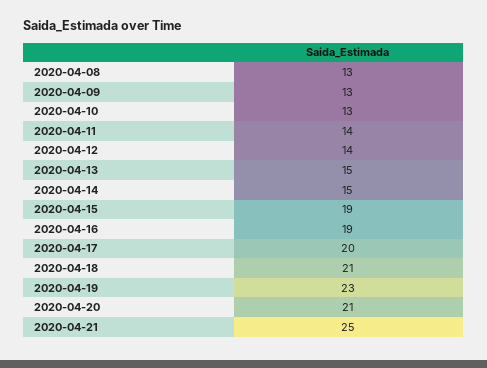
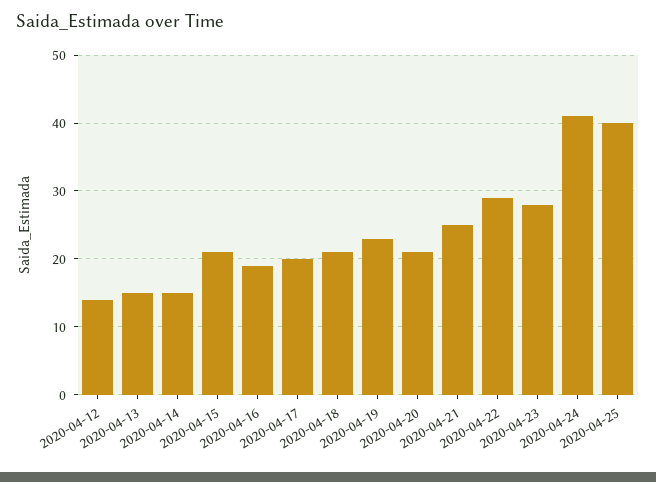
2020-04-08: 13 -> none
2020-04-09: 13 -> none
2020-04-10: 13 -> none
2020-04-11: 14 -> none
2020-04-15: 19 -> 21
2020-04-22: none -> 29
2020-04-23: none -> 28
2020-04-24: none -> 41
2020-04-25: none -> 40

